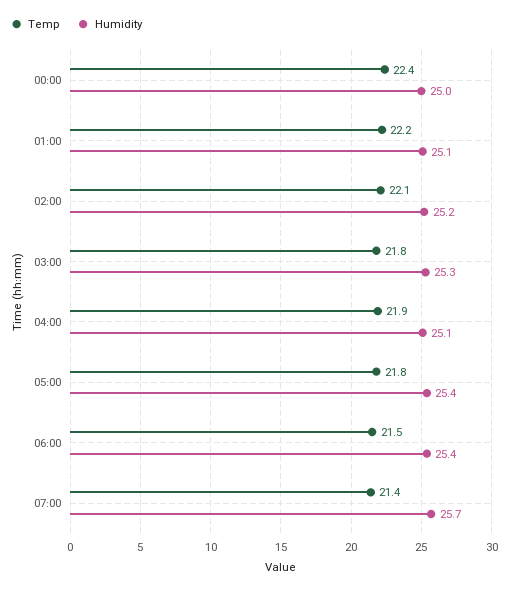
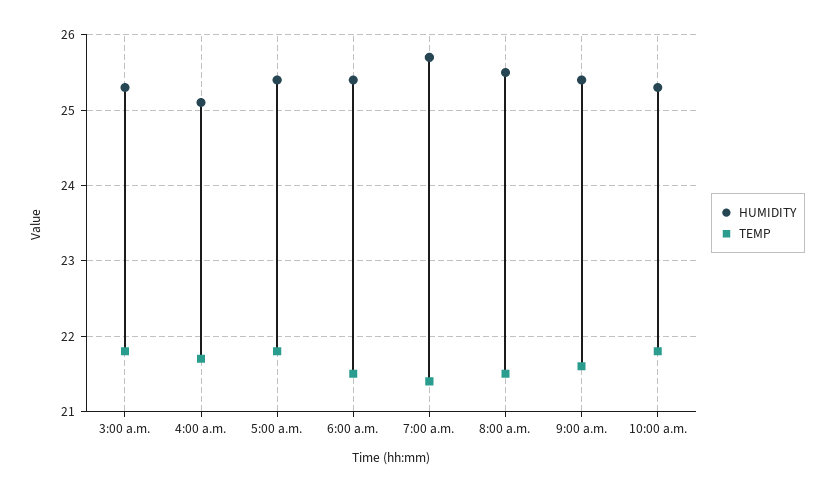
Temp, 00:00: 22.4 -> none
Humidity, 00:00: 25 -> none
Temp, 01:00: 22.2 -> none
Humidity, 01:00: 25.1 -> none
Temp, 02:00: 22.1 -> none
Humidity, 02:00: 25.2 -> none
Temp, 04:00: 21.9 -> 21.7
Humidity, 8:00 a.m.: none -> 25.5
Temp, 8:00 a.m.: none -> 21.5
Humidity, 9:00 a.m.: none -> 25.4
Temp, 9:00 a.m.: none -> 21.6
Humidity, 10:00 a.m.: none -> 25.3
Temp, 10:00 a.m.: none -> 21.8

